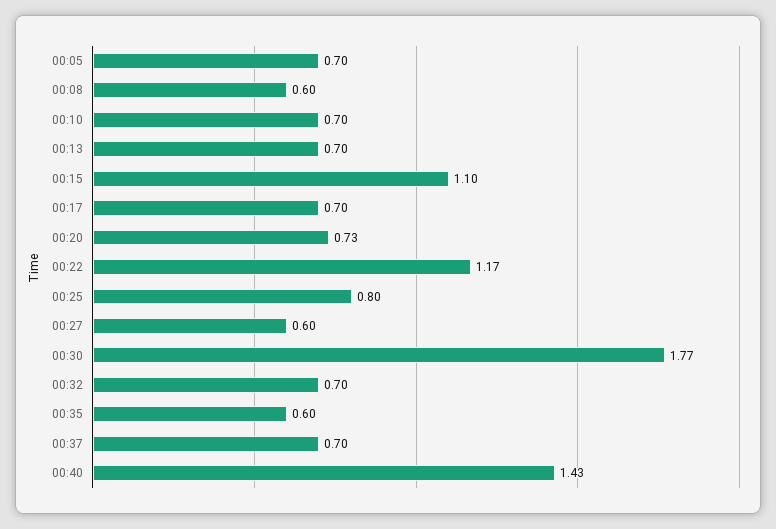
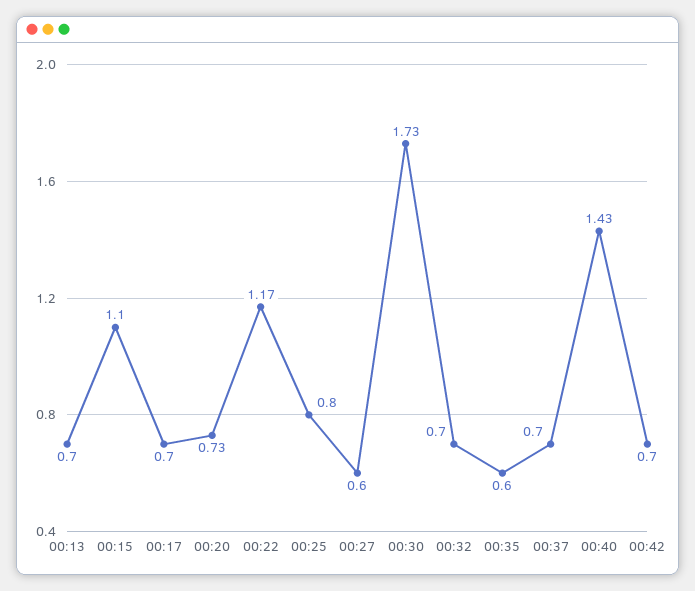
00:05: 0.7 -> none
00:08: 0.6 -> none
00:10: 0.7 -> none
00:30: 1.77 -> 1.73
00:42: none -> 0.7

